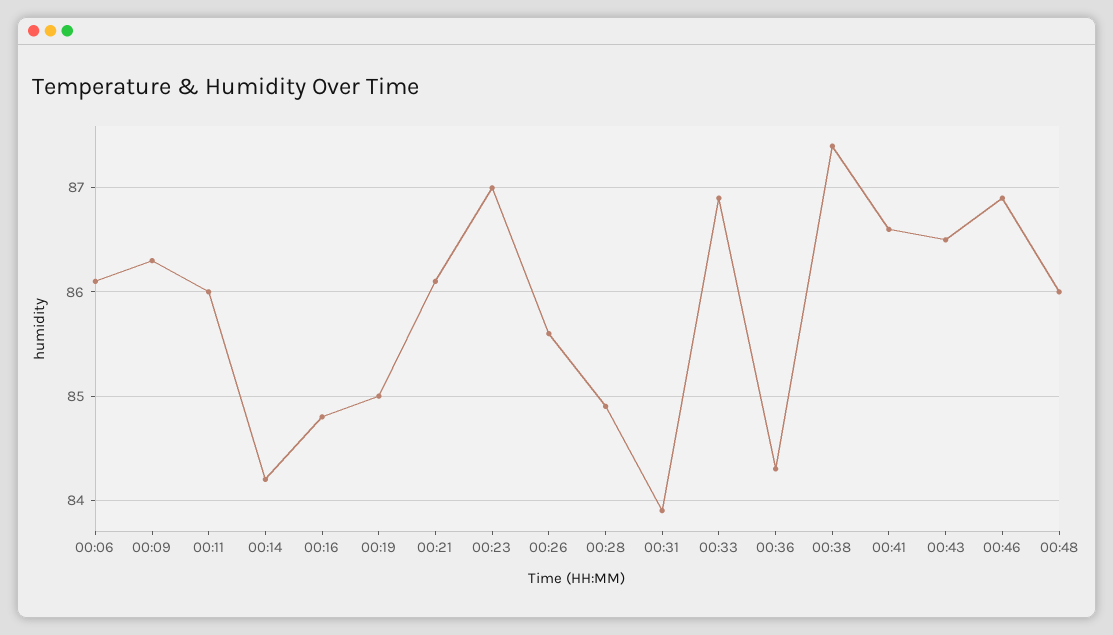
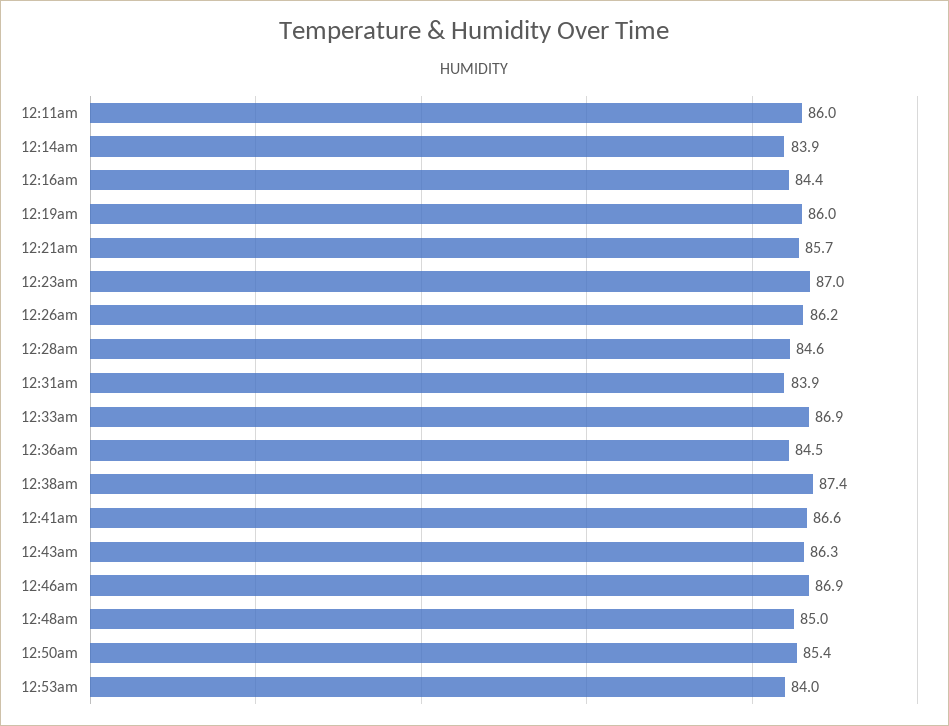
00:06: 86.1 -> none
00:09: 86.3 -> none
00:14: 84.2 -> 83.9
00:16: 84.8 -> 84.4
00:19: 85 -> 86
00:21: 86.1 -> 85.7
00:26: 85.6 -> 86.2
00:28: 84.9 -> 84.6
00:36: 84.3 -> 84.5
00:43: 86.5 -> 86.3
00:48: 86 -> 85
12:50am: none -> 85.4
12:53am: none -> 84

